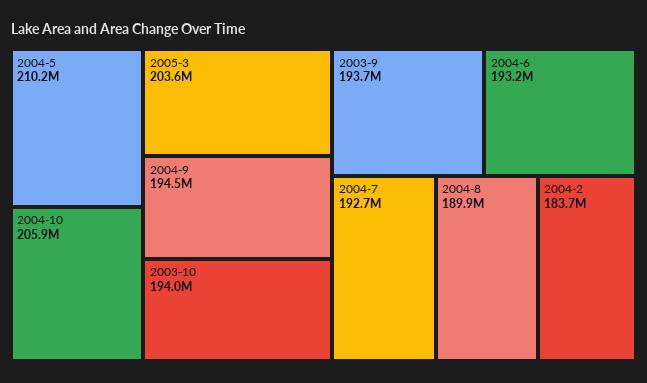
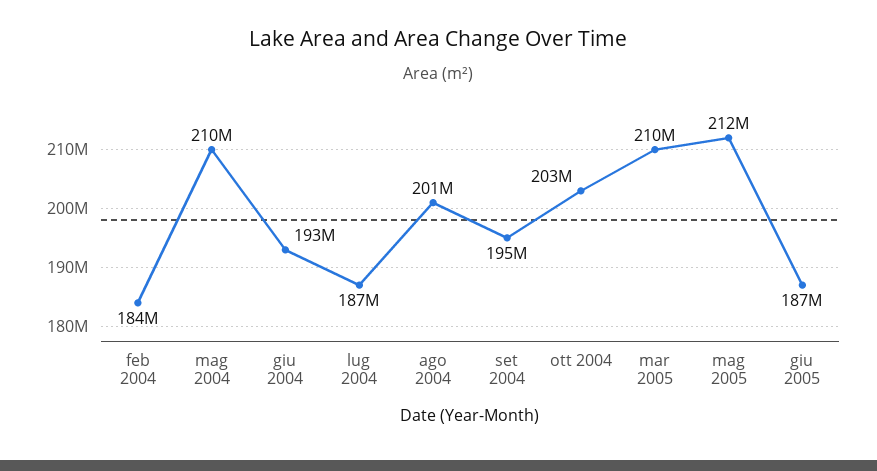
2004-10: 205900000 -> 203000000
2005-3: 203600000 -> 210000000
2003-10: 194000000 -> none
2003-9: 193700000 -> none
2004-7: 192700000 -> 187000000
2004-8: 189900000 -> 201000000
mag 2005: none -> 212000000
giu 2005: none -> 187000000

